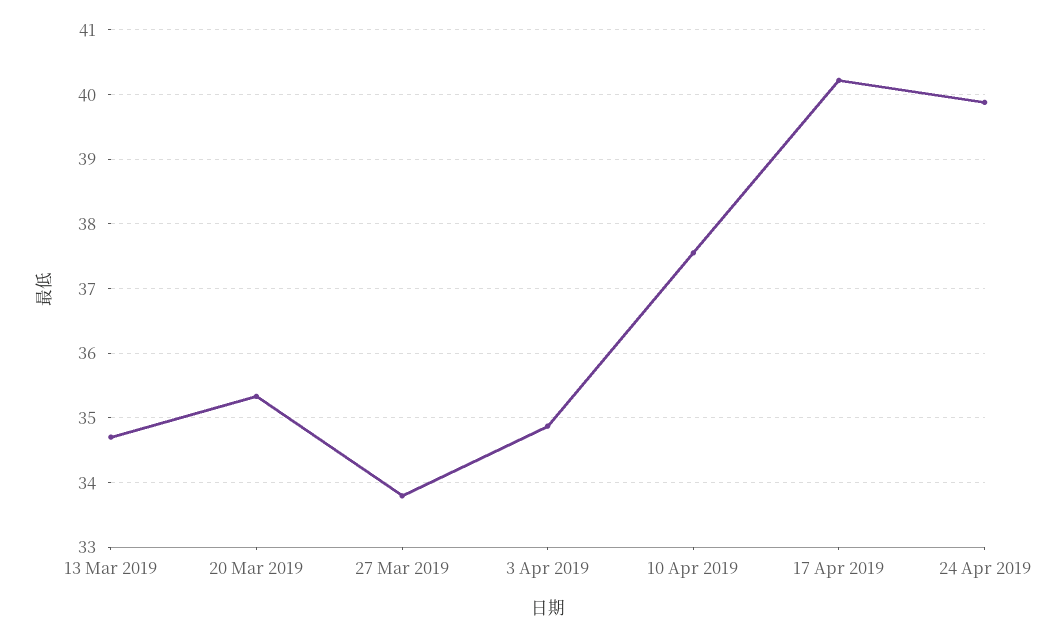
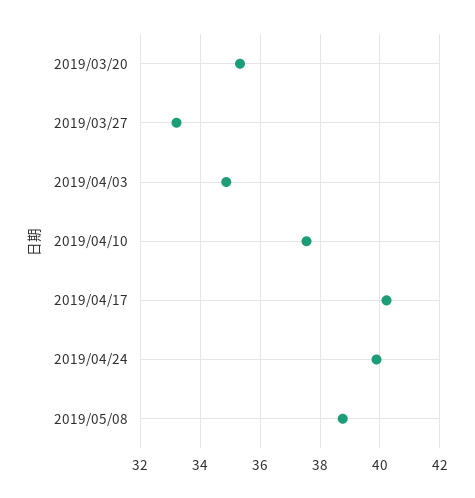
13 Mar 2019: 34.7 -> none
27 Mar 2019: 33.8 -> 33.25
2019/05/08: none -> 38.75

